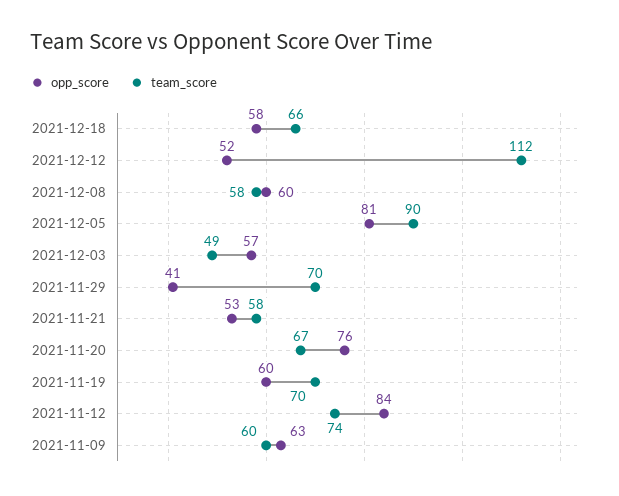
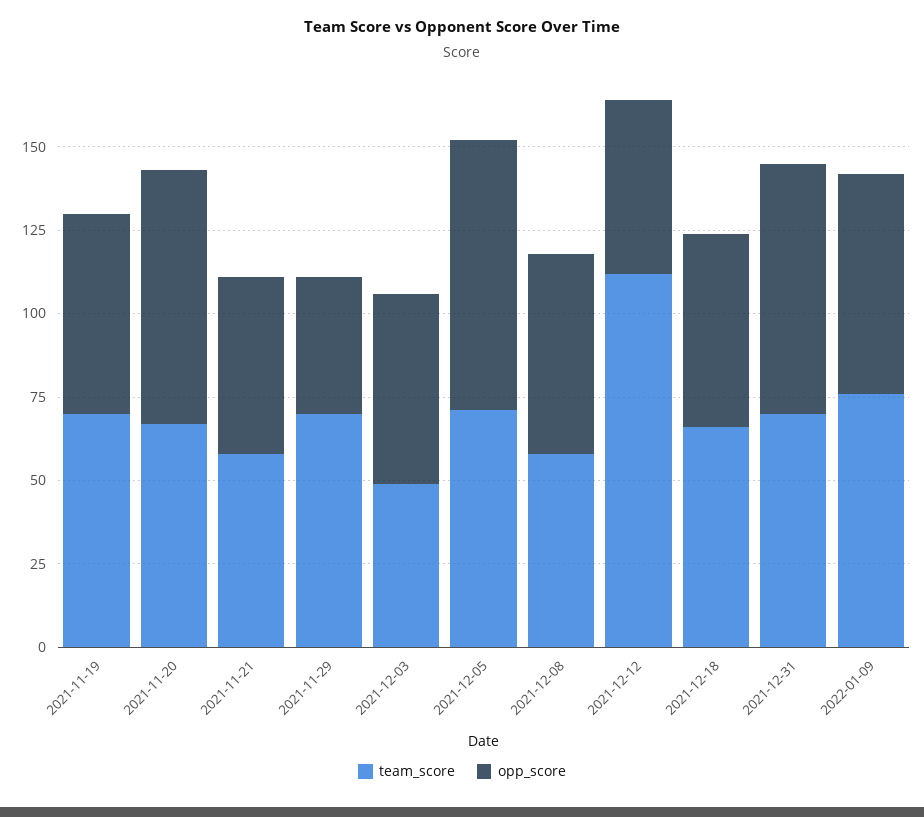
team_score, 2021-12-05: 90 -> 70
opp_score, 2021-11-12: 84 -> none
team_score, 2021-11-12: 74 -> none
opp_score, 2021-11-09: 63 -> none
team_score, 2021-11-09: 60 -> none
team_score, 2021-12-31: none -> 70
opp_score, 2021-12-31: none -> 75
team_score, 2022-01-09: none -> 75
opp_score, 2022-01-09: none -> 65

